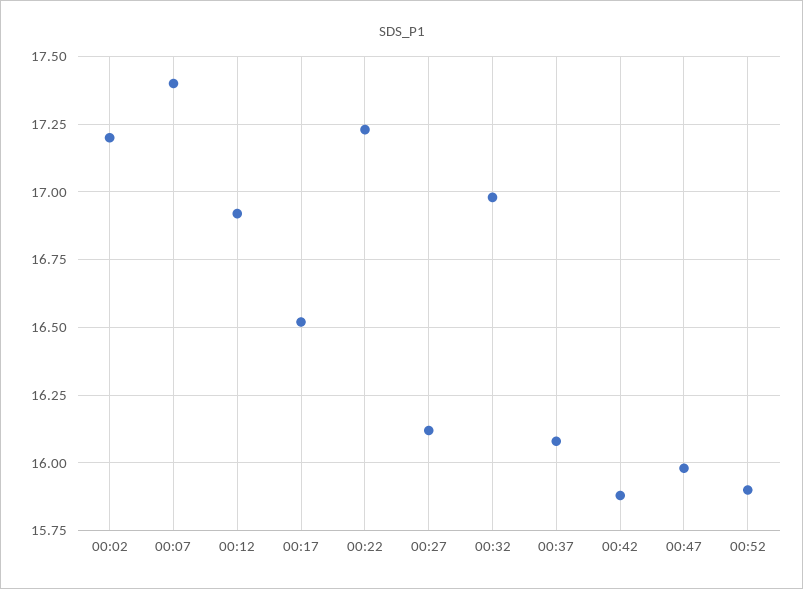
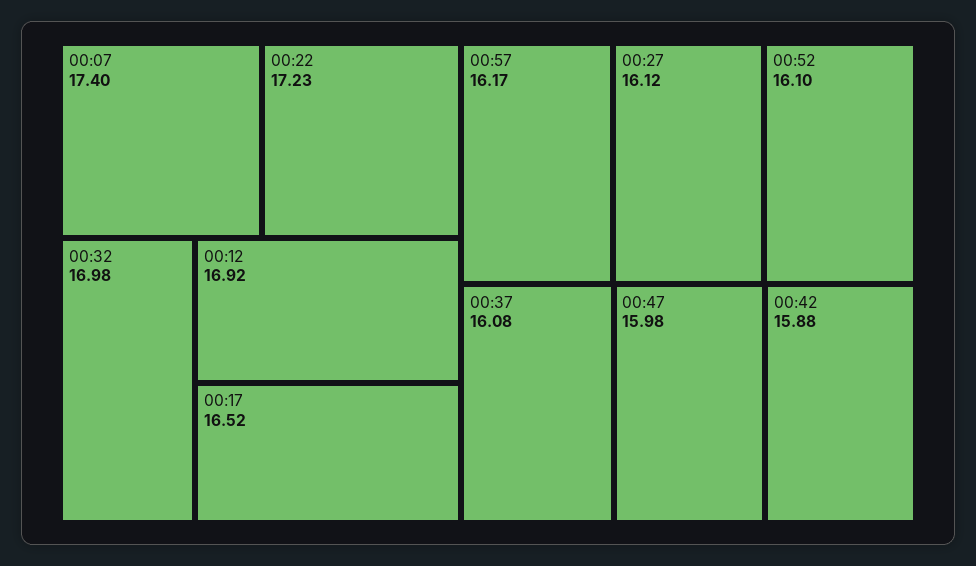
00:02: 17.2 -> none
00:52: 15.9 -> 16.1
00:57: none -> 16.17

